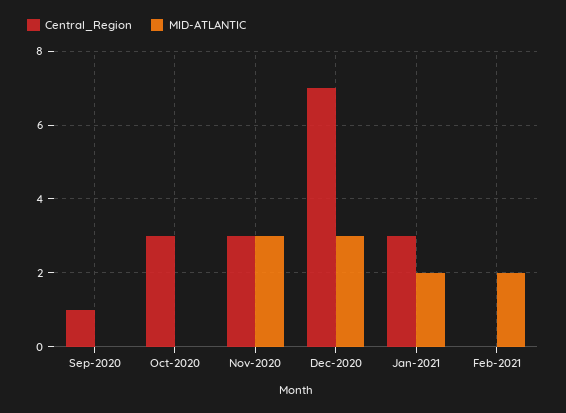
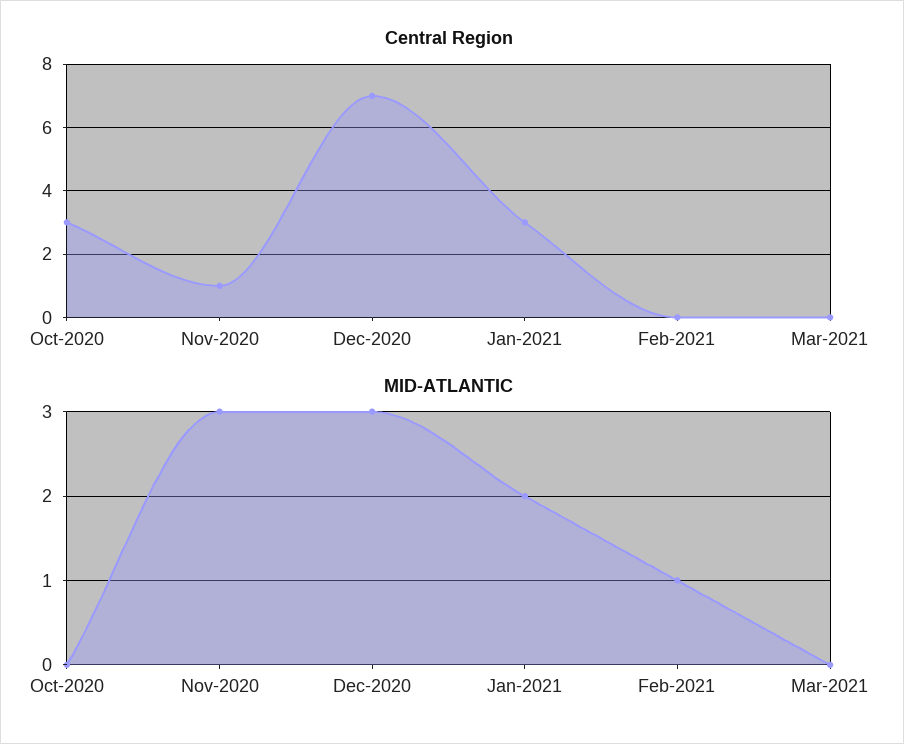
Central_Region, Sep-2020: 1 -> none
MID-ATLANTIC, Sep-2020: 0 -> none
Central_Region, Nov-2020: 3 -> 1
MID-ATLANTIC, Feb-2021: 2 -> 1
Central_Region, Mar-2021: none -> 0
MID-ATLANTIC, Mar-2021: none -> 0

